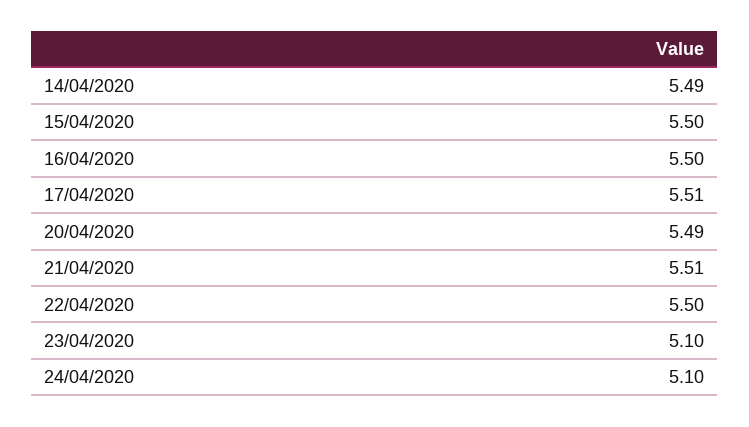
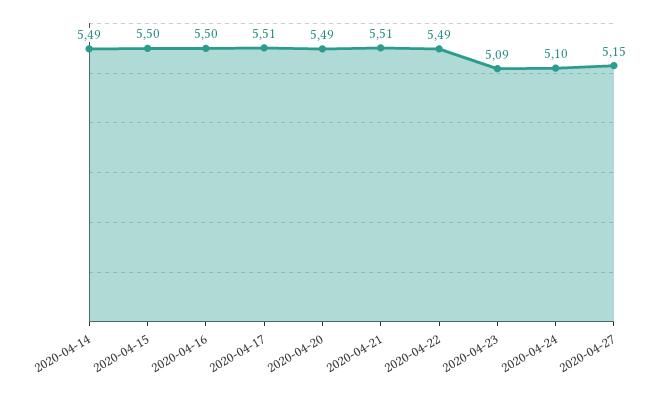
22/04/2020: 5.5 -> 5.49
23/04/2020: 5.1 -> 5.09
2020-04-27: none -> 5.15

